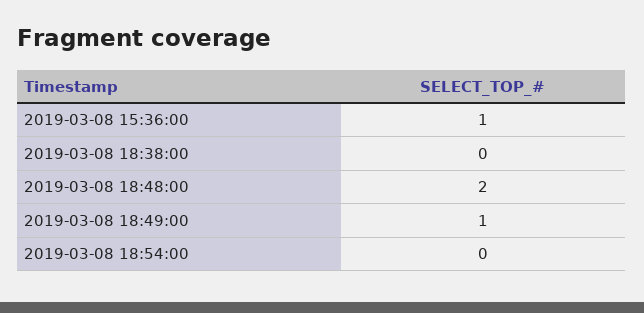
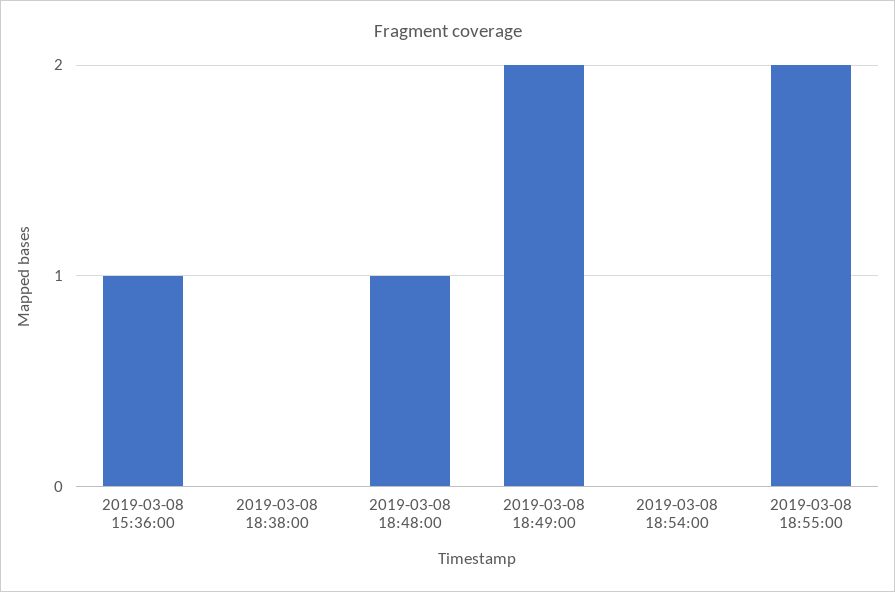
2019-03-08 18:48:00: 2 -> 1
2019-03-08 18:49:00: 1 -> 2
2019-03-08 18:55:00: none -> 2

